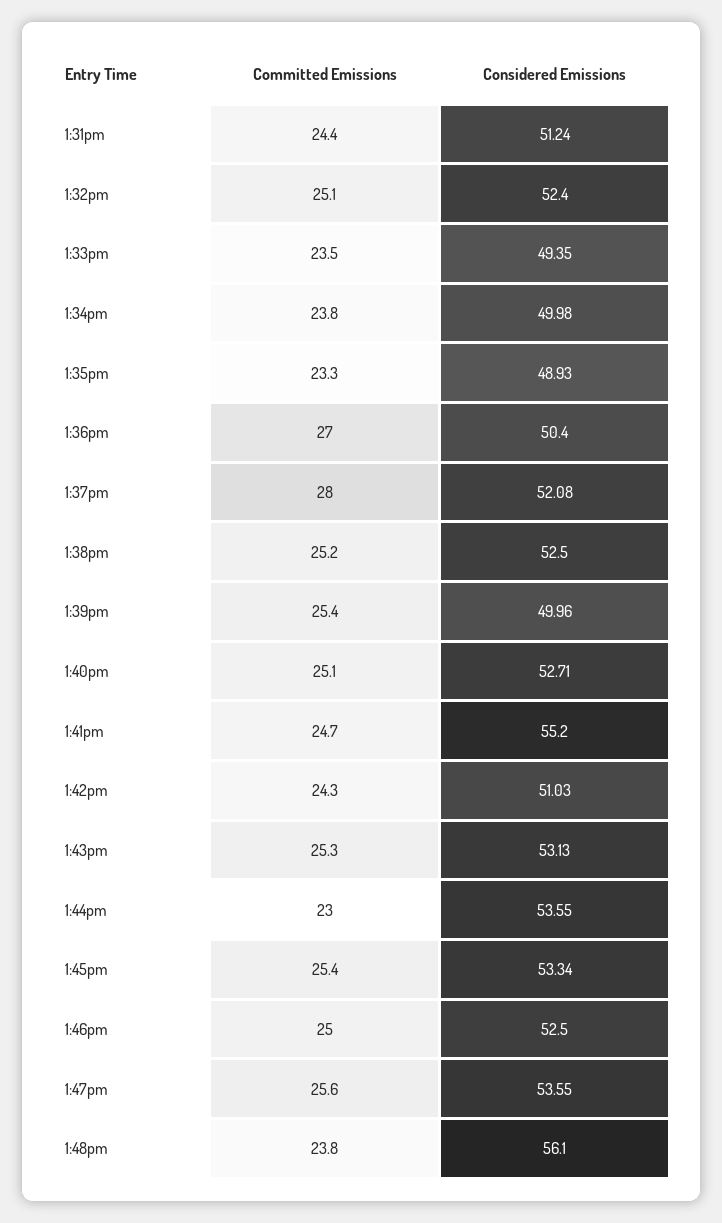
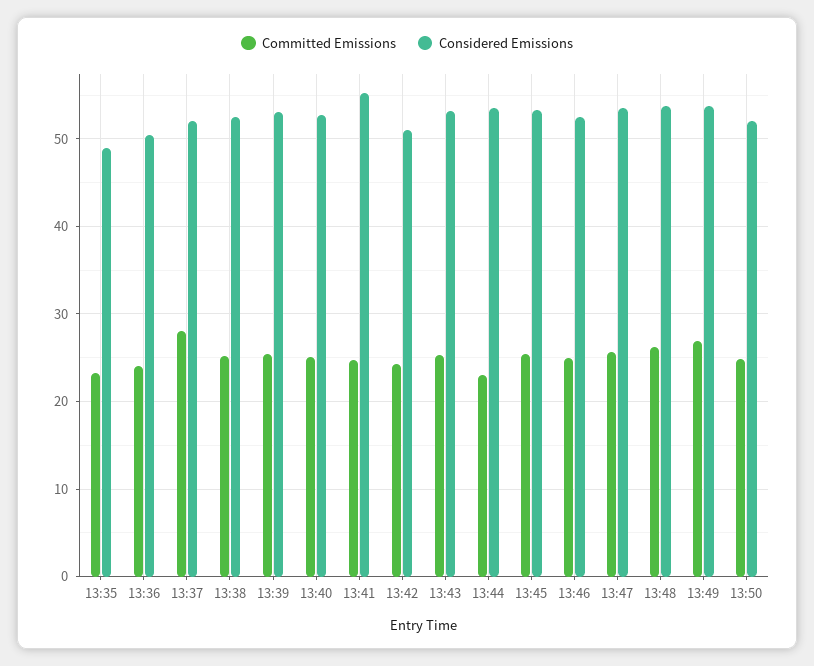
Committed Emissions, 1:31pm: 24.4 -> none
Considered Emissions, 1:31pm: 51.24 -> none
Committed Emissions, 1:32pm: 25.1 -> none
Considered Emissions, 1:32pm: 52.4 -> none
Committed Emissions, 1:33pm: 23.5 -> none
Considered Emissions, 1:33pm: 49.35 -> none
Committed Emissions, 1:34pm: 23.8 -> none
Considered Emissions, 1:34pm: 49.98 -> none
Committed Emissions, 1:36pm: 27 -> 24
Considered Emissions, 1:39pm: 49.96 -> 53
Committed Emissions, 1:48pm: 23.8 -> 26
Considered Emissions, 1:48pm: 56.1 -> 54
Committed Emissions, 13:49: none -> 27
Considered Emissions, 13:49: none -> 54
Committed Emissions, 13:50: none -> 25
Considered Emissions, 13:50: none -> 52

